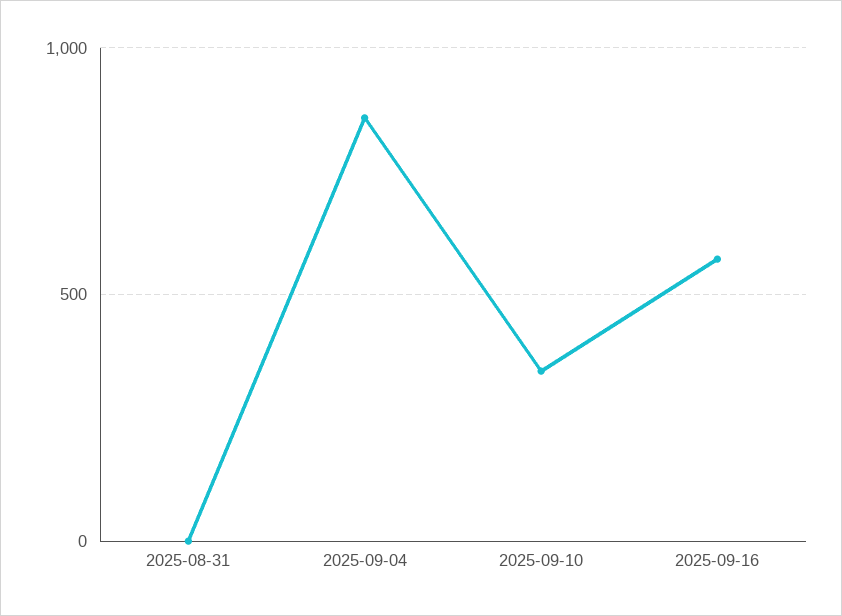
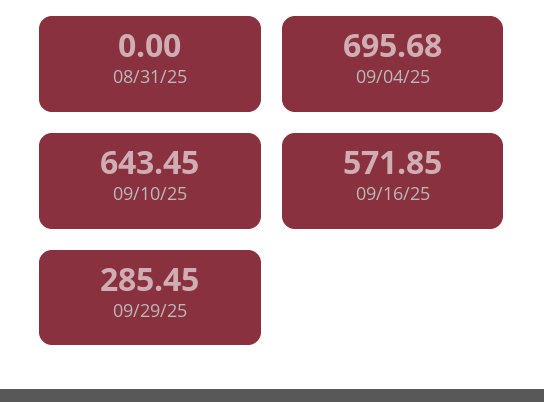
2025-09-04: 850 -> 695.68
2025-09-10: 350 -> 643.45
09/29/25: none -> 285.45

